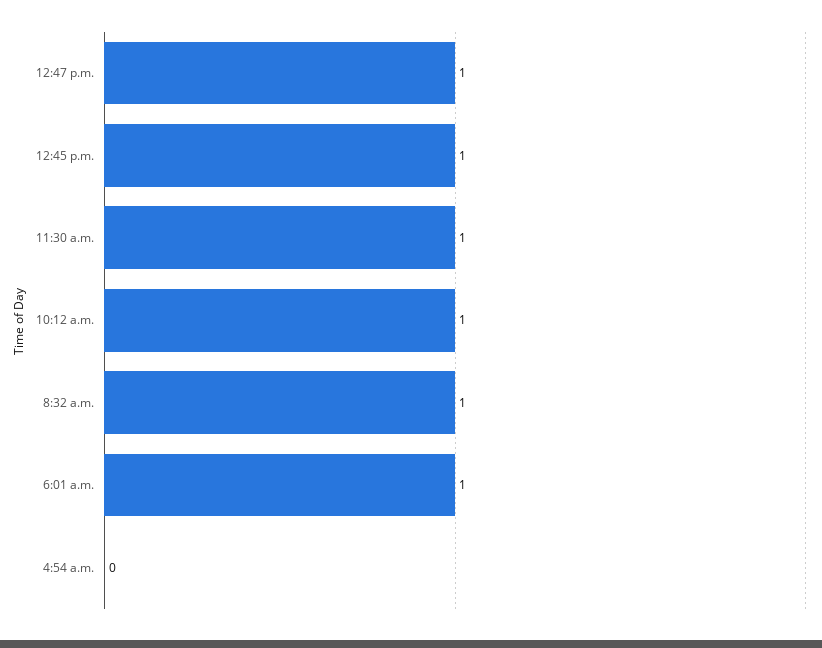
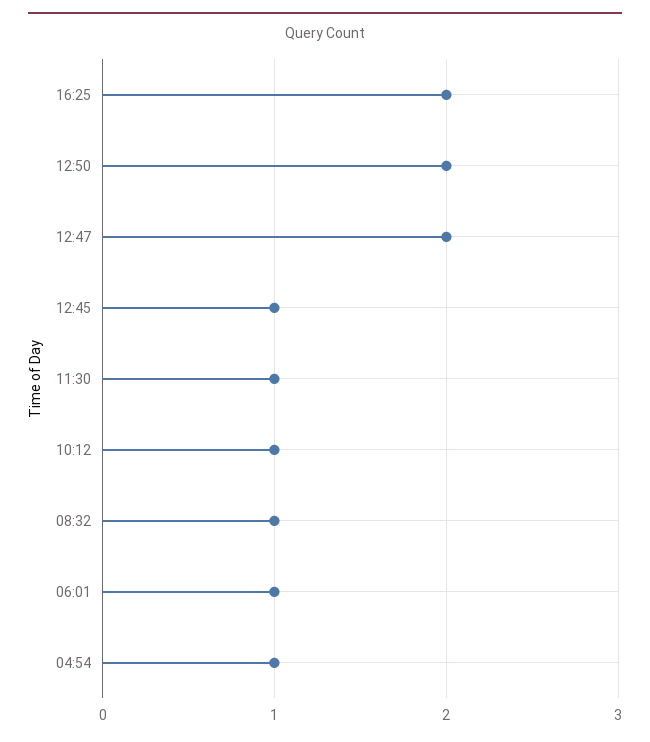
12:47 p.m.: 1 -> 2
4:54 a.m.: 0 -> 1
16:25: none -> 2
12:50: none -> 2

